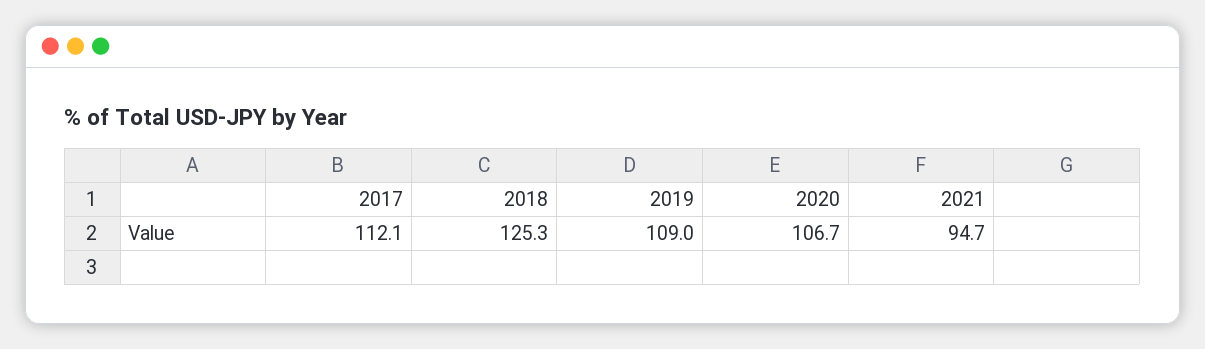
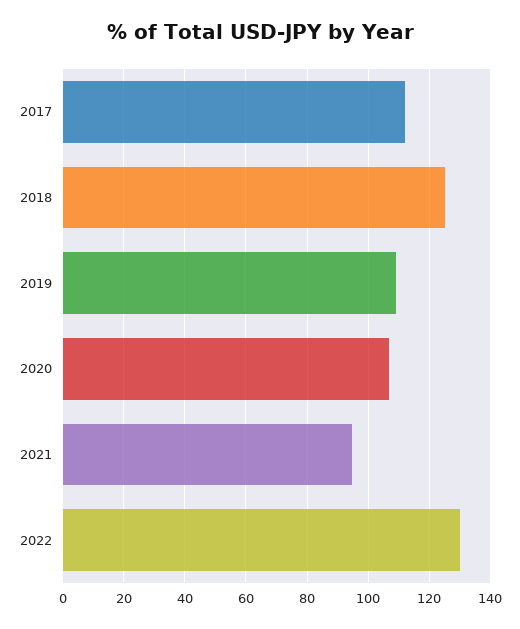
2022: none -> 130

